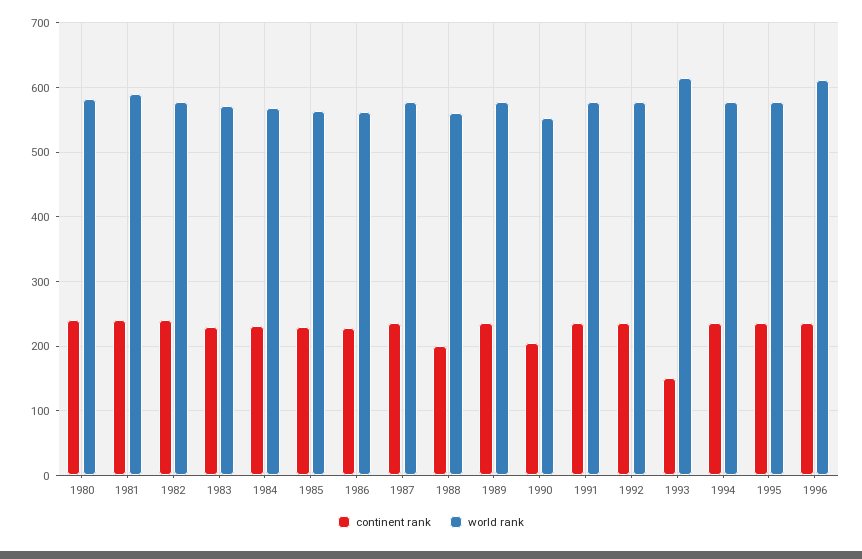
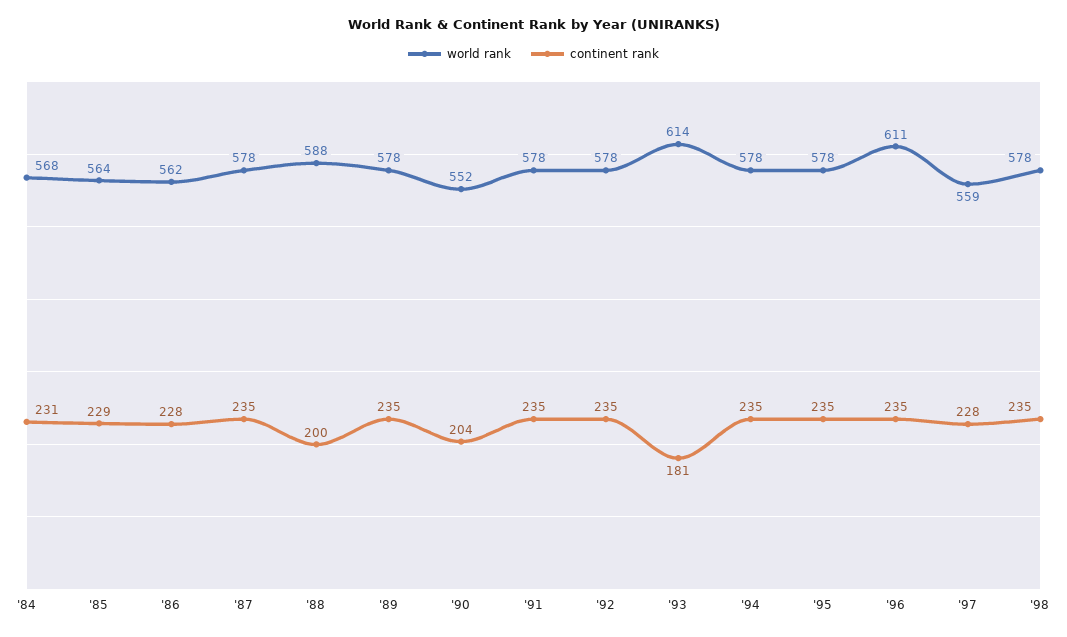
continent rank, 1980: 240 -> none
world rank, 1980: 580 -> none
continent rank, 1981: 240 -> none
world rank, 1981: 590 -> none
continent rank, 1982: 240 -> none
world rank, 1982: 580 -> none
continent rank, 1983: 230 -> none
world rank, 1983: 570 -> none
world rank, 1988: 560 -> 588
continent rank, 1993: 150 -> 181
world rank, '97: none -> 559
continent rank, '97: none -> 228
world rank, '98: none -> 578
continent rank, '98: none -> 235

